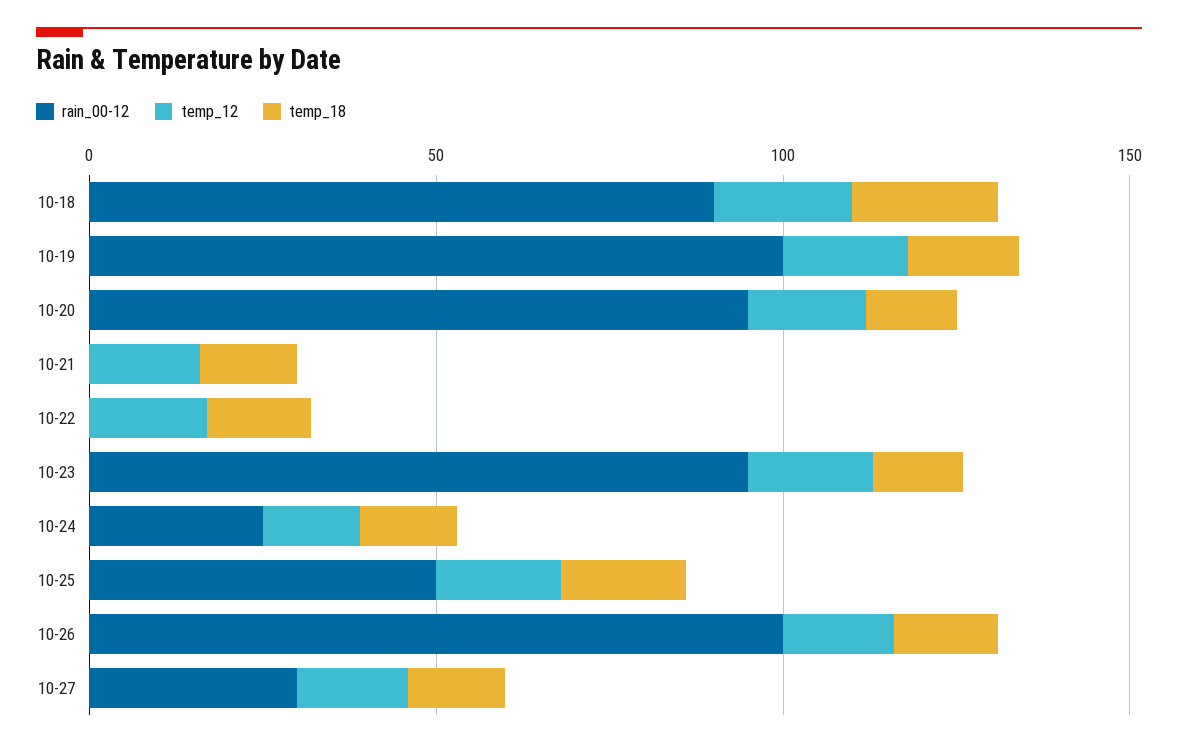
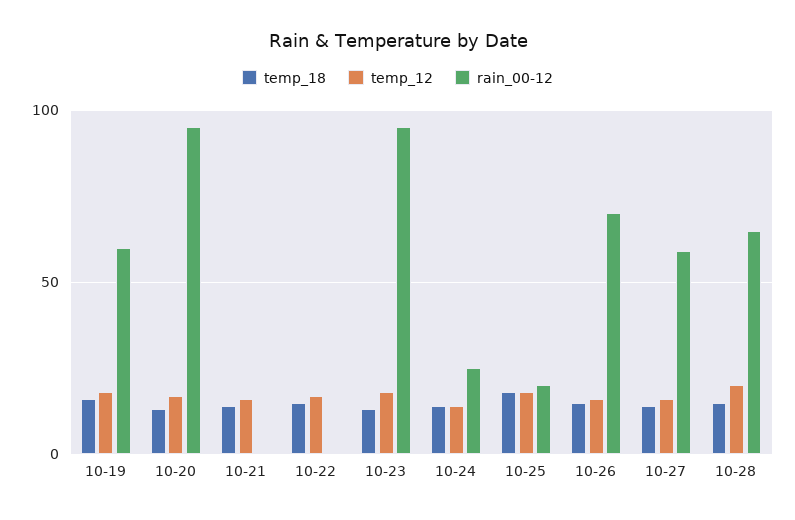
rain_00-12, 10-18: 90 -> none
temp_12, 10-18: 20 -> none
temp_18, 10-18: 20 -> none
rain_00-12, 10-19: 100 -> 60
rain_00-12, 10-25: 50 -> 20
rain_00-12, 10-26: 100 -> 70
rain_00-12, 10-27: 30 -> 60
temp_18, 10-28: none -> 15
temp_12, 10-28: none -> 20
rain_00-12, 10-28: none -> 65

